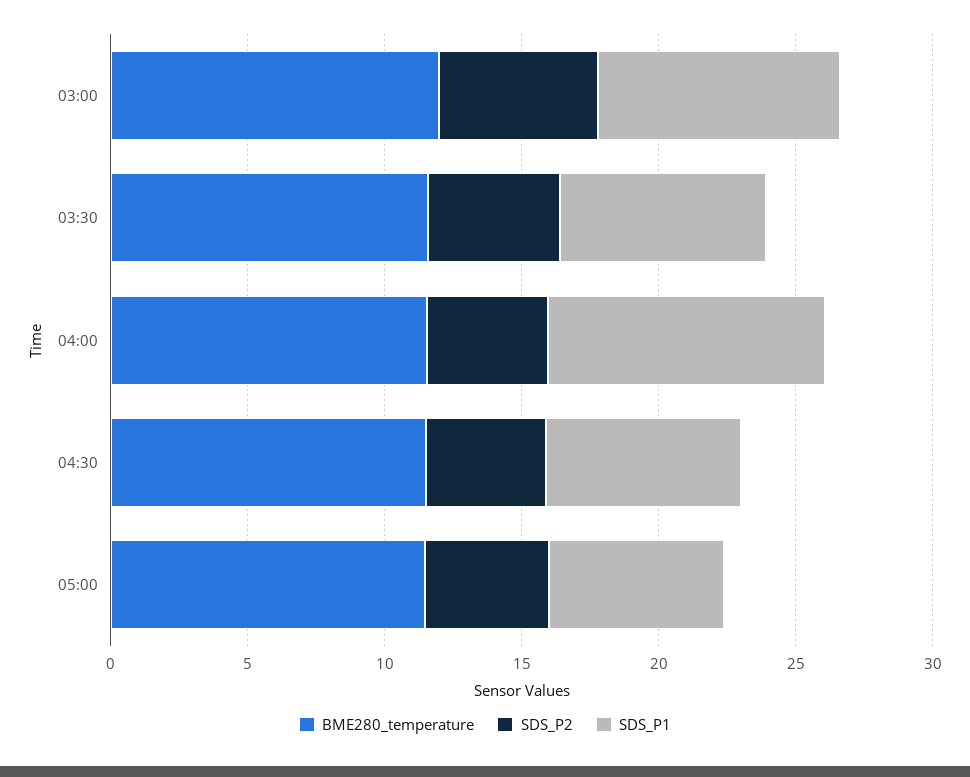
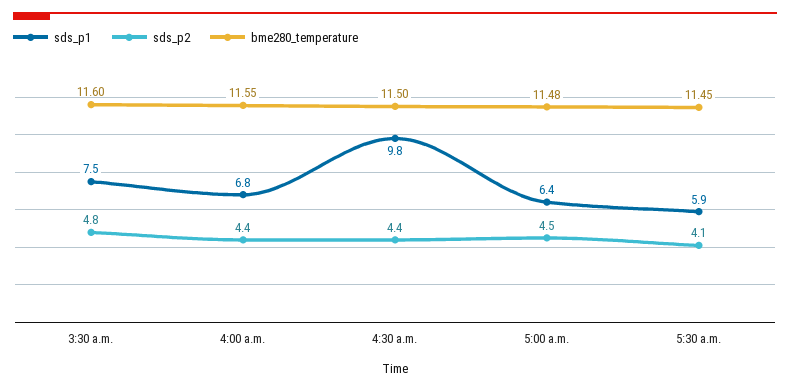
BME280_temperature, 03:00: 12 -> none
SDS_P2, 03:00: 6 -> none
SDS_P1, 03:00: 9 -> none
SDS_P1, 04:00: 10 -> 6.8
SDS_P1, 04:30: 7 -> 9.8
SDS_P1, 5:30 a.m.: none -> 5.9
SDS_P2, 5:30 a.m.: none -> 4.1
BME280_temperature, 5:30 a.m.: none -> 11.45

